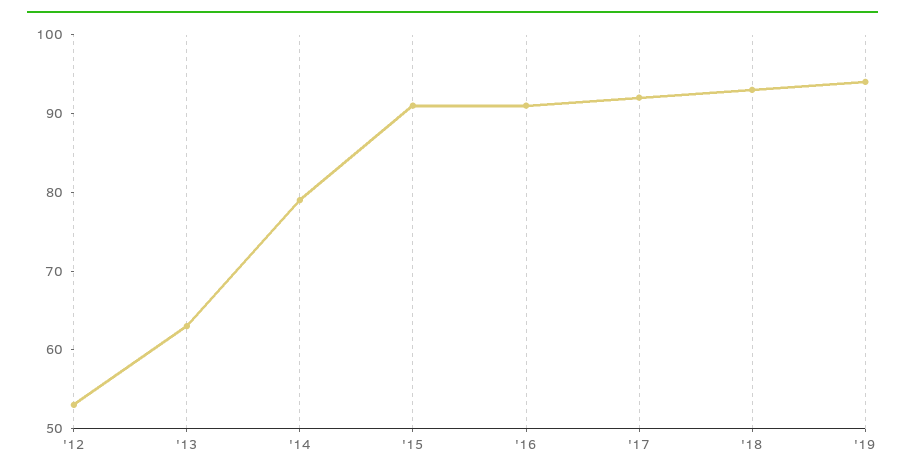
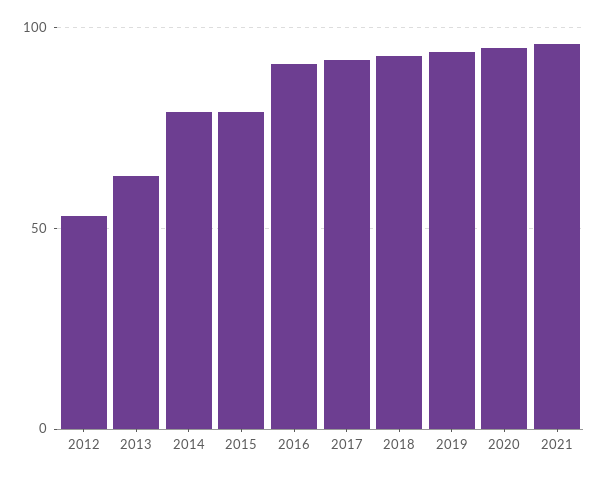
'15: 90 -> 80
2020: none -> 95
2021: none -> 95

